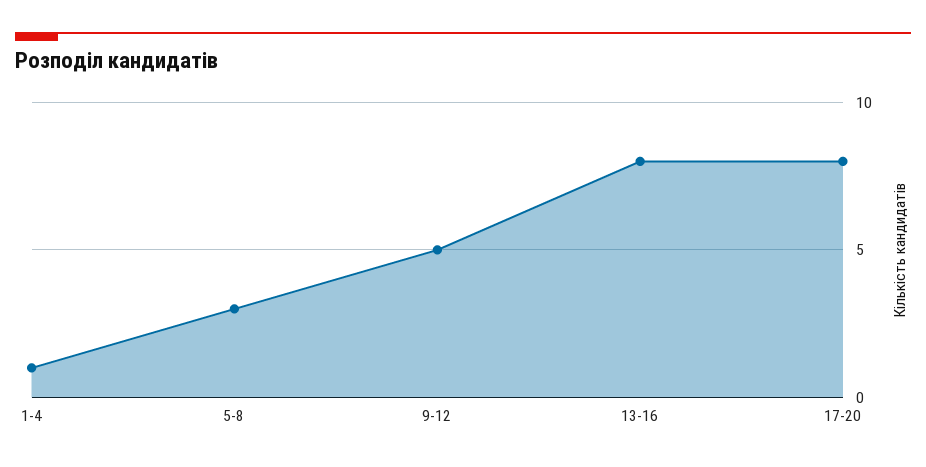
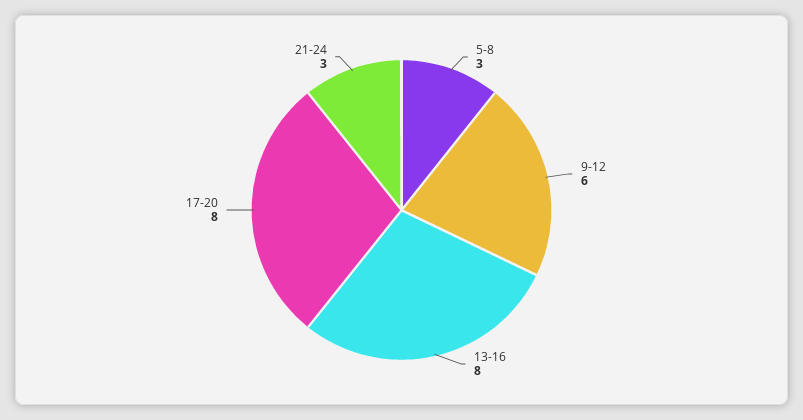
1-4: 1 -> none
9-12: 5 -> 6
21-24: none -> 3

